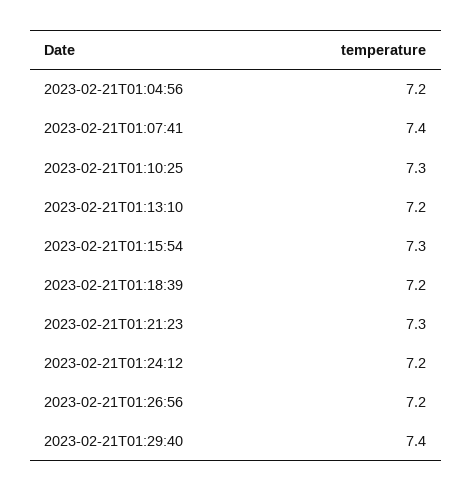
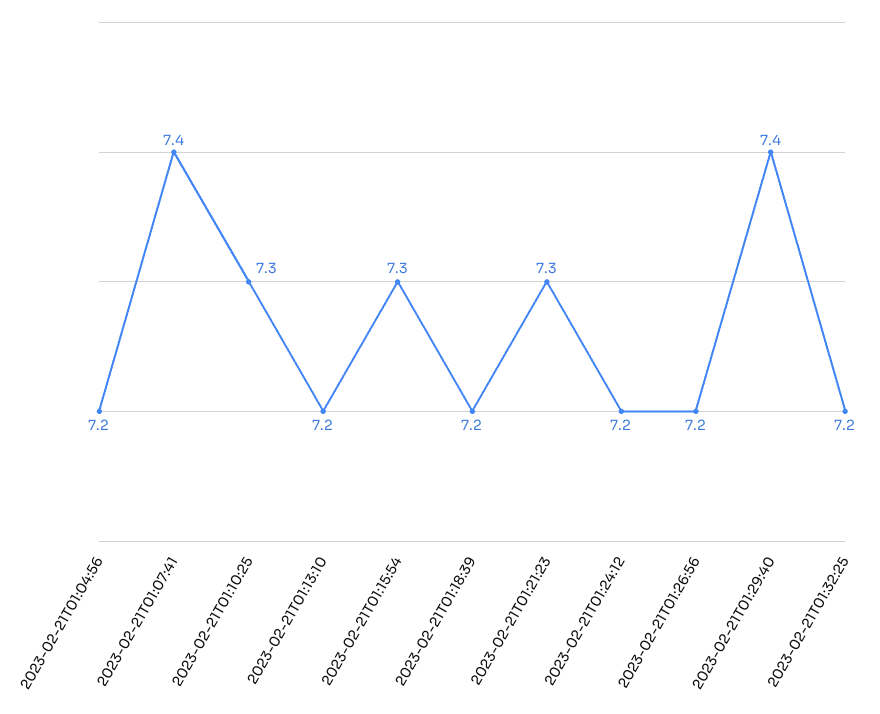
2023-02-21T01:32:25: none -> 7.2

